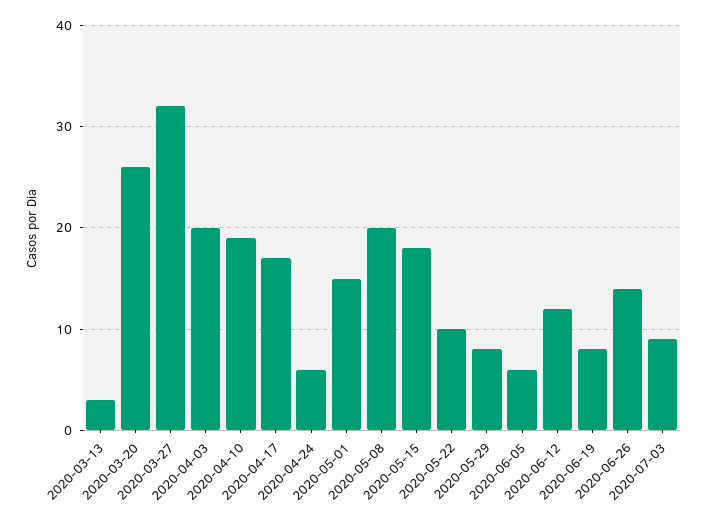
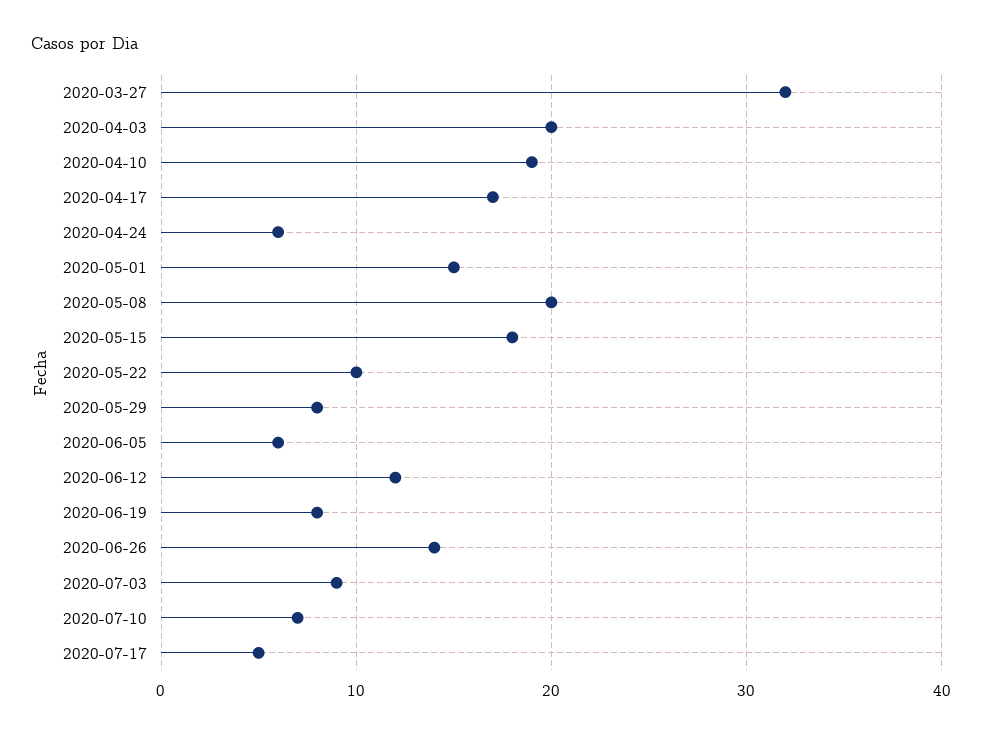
2020-03-13: 3 -> none
2020-03-20: 26 -> none
2020-07-10: none -> 7
2020-07-17: none -> 5

